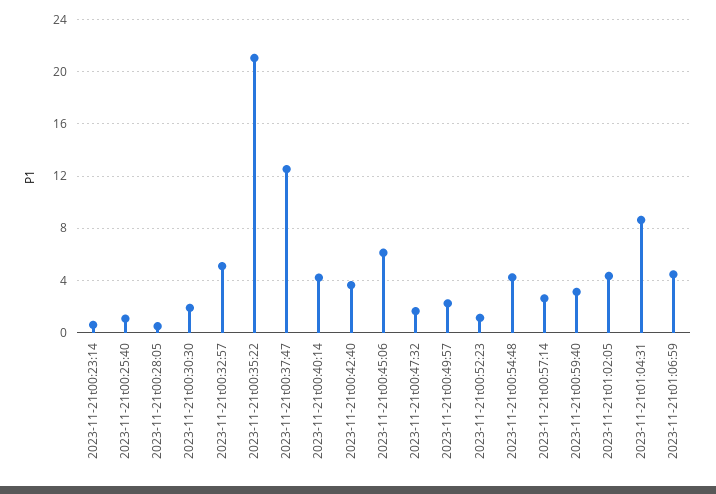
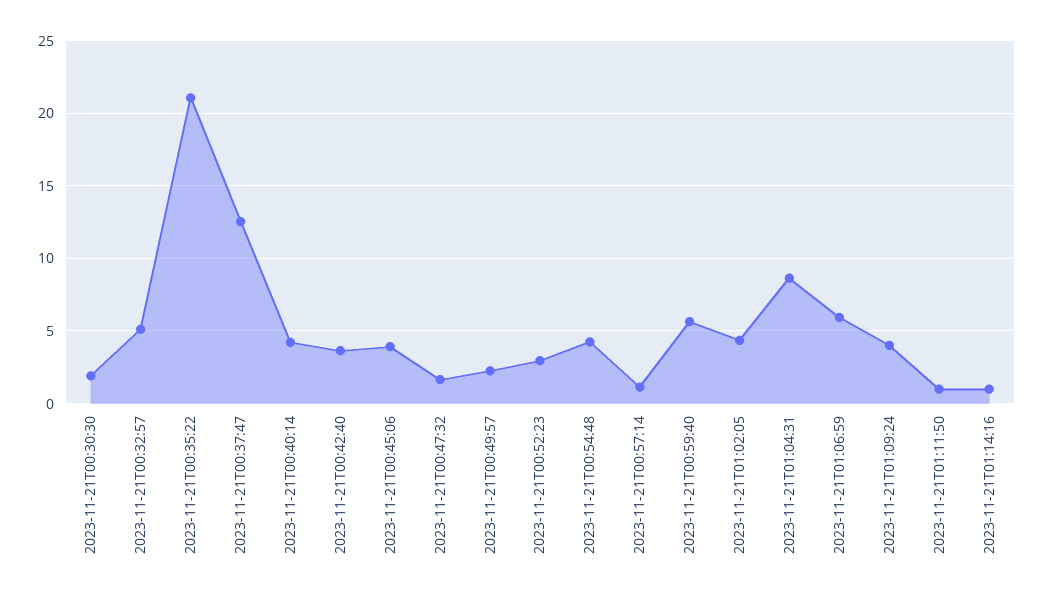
2023-11-21t00:23:14: 0.5 -> none
2023-11-21t00:25:40: 1 -> none
2023-11-21t00:28:05: 0.5 -> none
2023-11-21t00:45:06: 6 -> 4
2023-11-21t00:52:23: 1 -> 3
2023-11-21t00:57:14: 2.5 -> 1
2023-11-21t00:59:40: 3 -> 5.5
2023-11-21t01:06:59: 4.5 -> 6
2023-11-21T01:09:24: none -> 4
2023-11-21T01:11:50: none -> 1
2023-11-21T01:14:16: none -> 1

